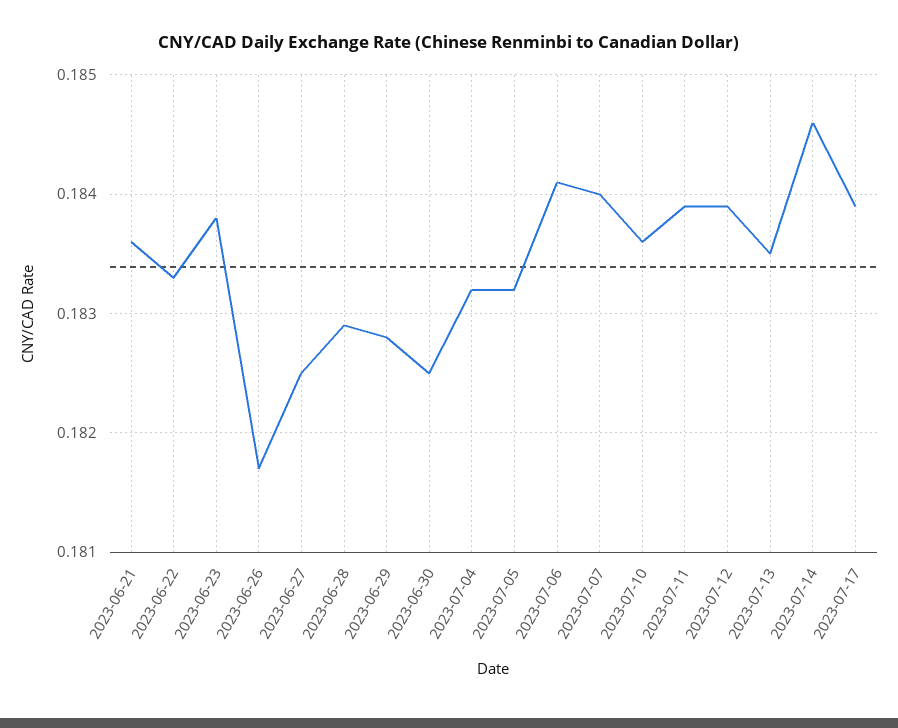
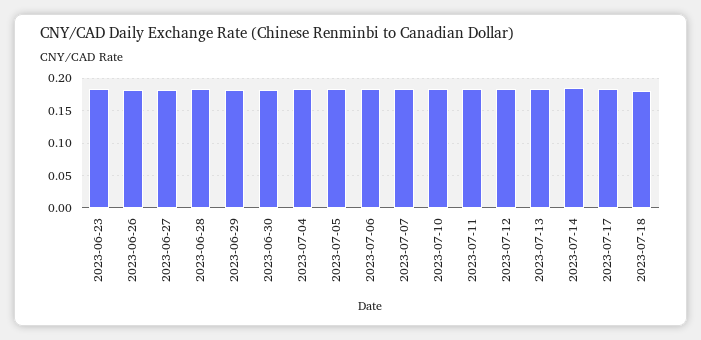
2023-06-21: 0.1836 -> none
2023-06-22: 0.1833 -> none
2023-07-18: none -> 0.18

